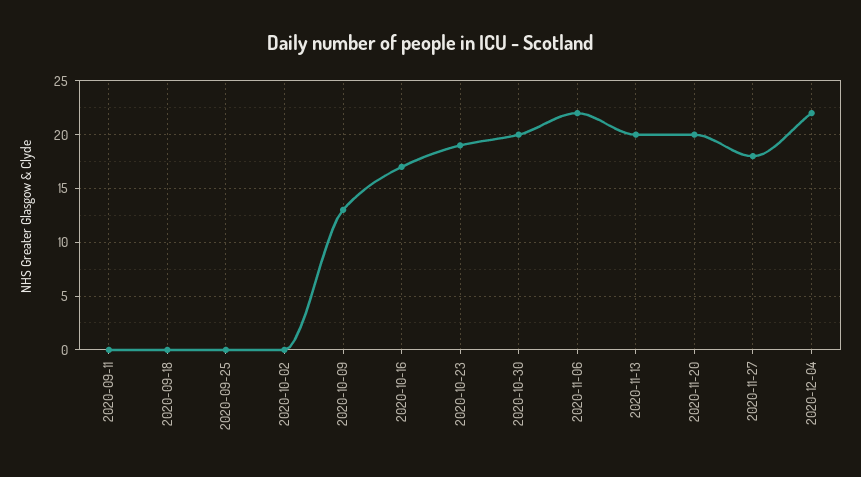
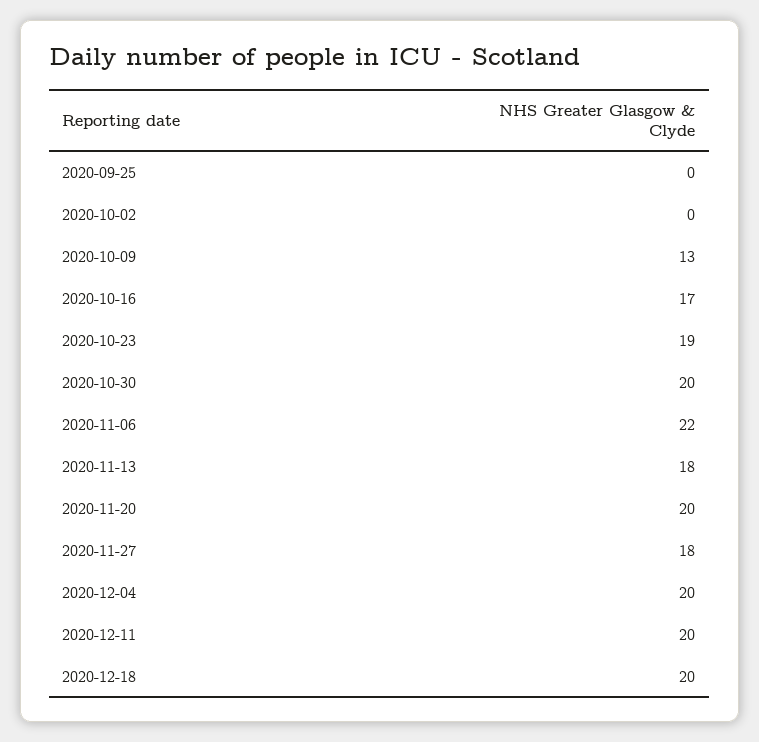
2020-09-11: 0 -> none
2020-09-18: 0 -> none
2020-11-13: 20 -> 18
2020-12-04: 22 -> 20
2020-12-11: none -> 20
2020-12-18: none -> 20

